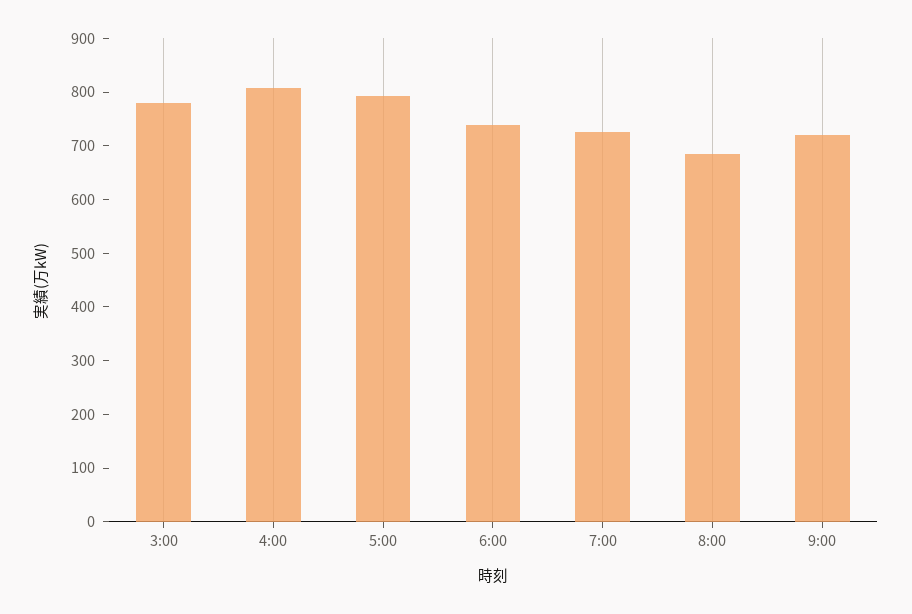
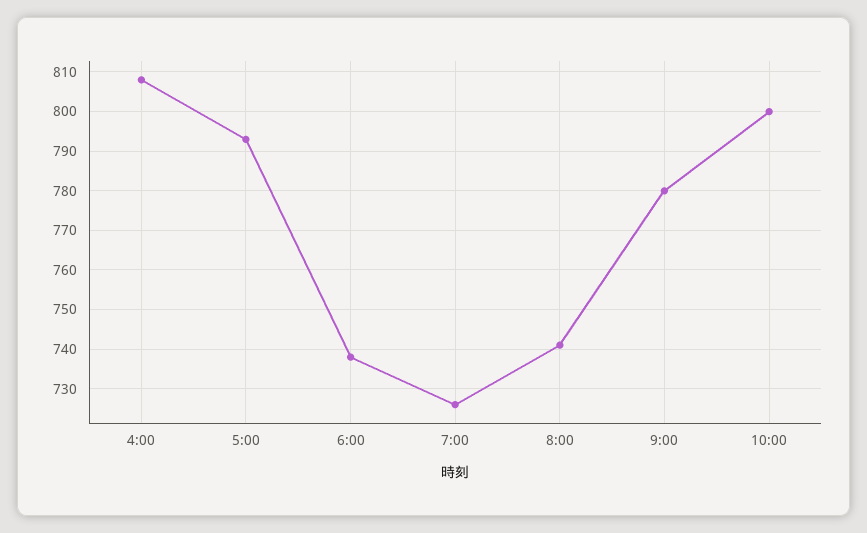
3:00: 780 -> none
8:00: 680 -> 740
9:00: 720 -> 780
10:00: none -> 800

